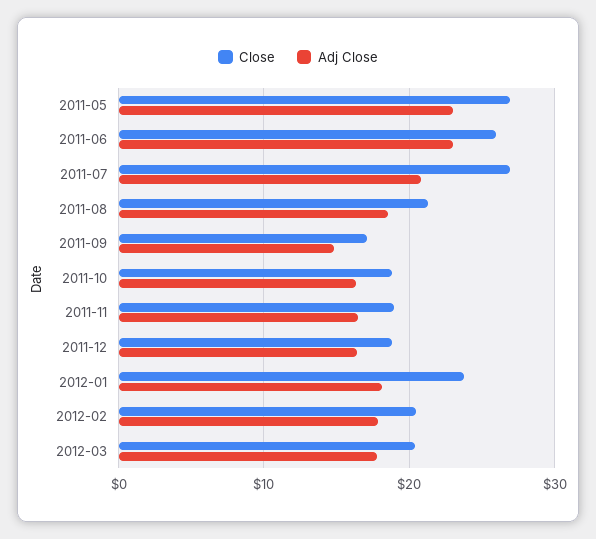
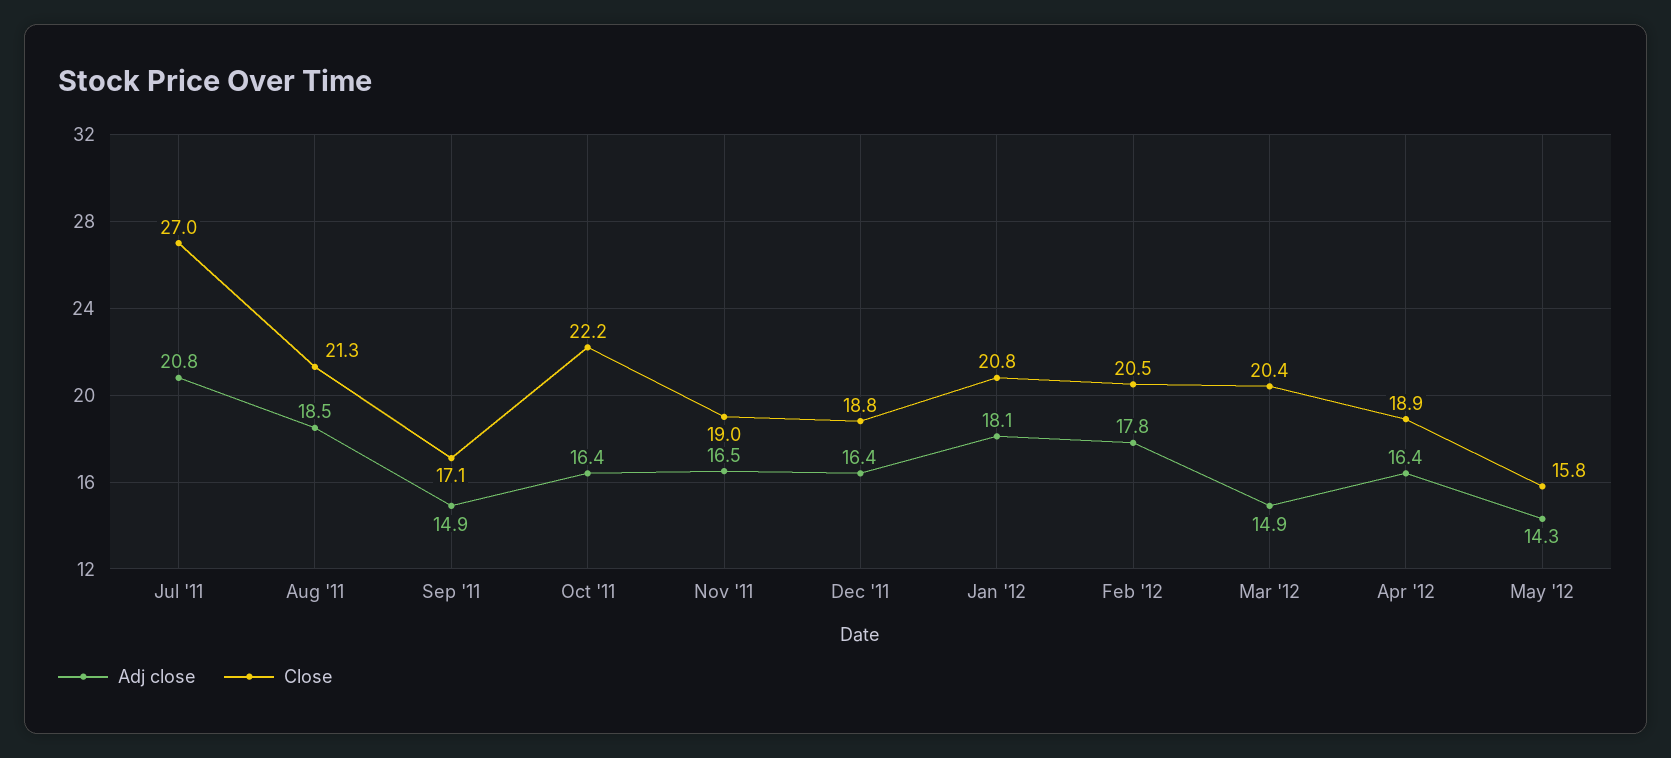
Close, 2011-05: 27 -> none
Adj Close, 2011-05: 23 -> none
Close, 2011-06: 26 -> none
Adj Close, 2011-06: 23 -> none
Close, 2011-10: 19 -> 22.2
Close, 2012-01: 24 -> 20.8
Adj Close, 2012-03: 18 -> 14.9
Adj Close, Apr '12: none -> 16.4
Close, Apr '12: none -> 18.9
Adj Close, May '12: none -> 14.3
Close, May '12: none -> 15.8

